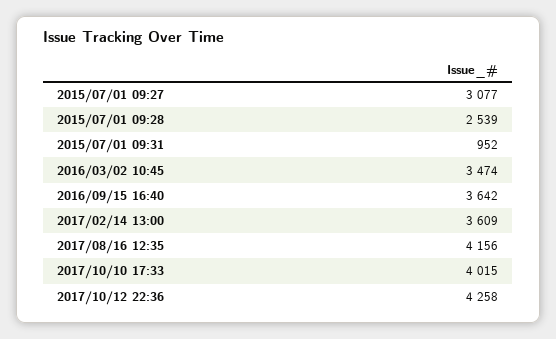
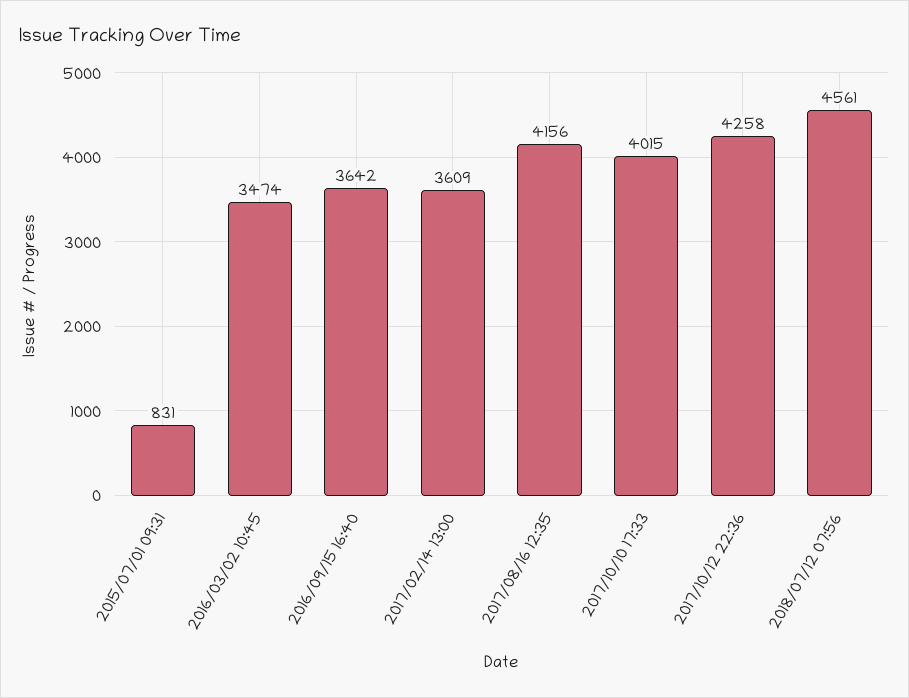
2015/07/01 09:27: 3077 -> none
2015/07/01 09:28: 2539 -> none
2015/07/01 09:31: 952 -> 831
2018/07/12 07:56: none -> 4561

